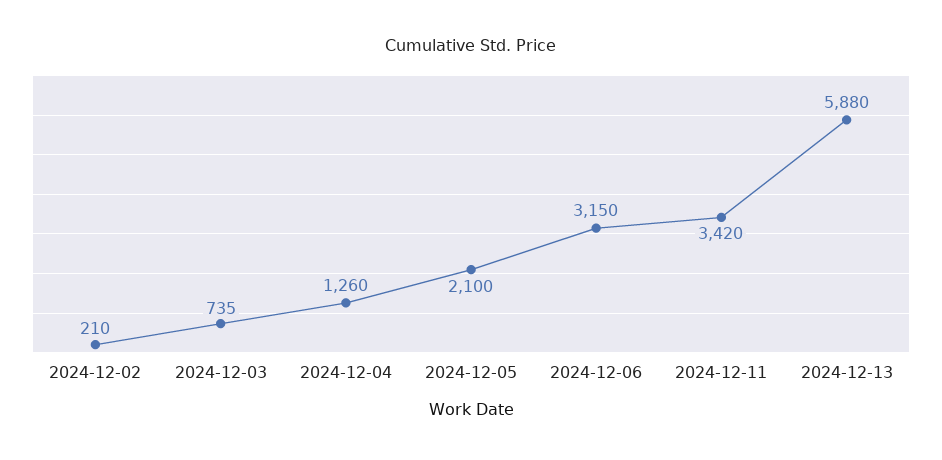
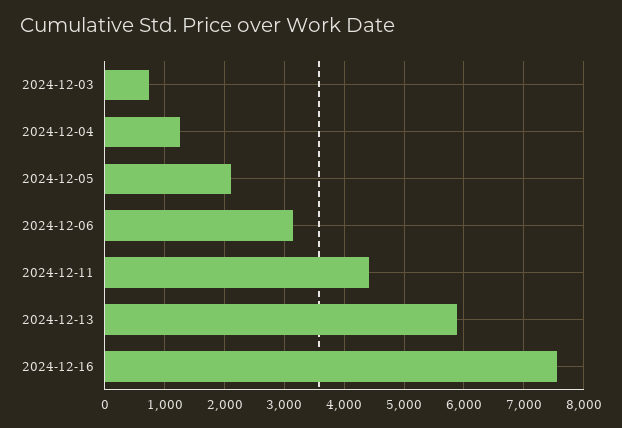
2024-12-02: 210 -> none
2024-12-11: 3420 -> 4400
2024-12-16: none -> 7600

